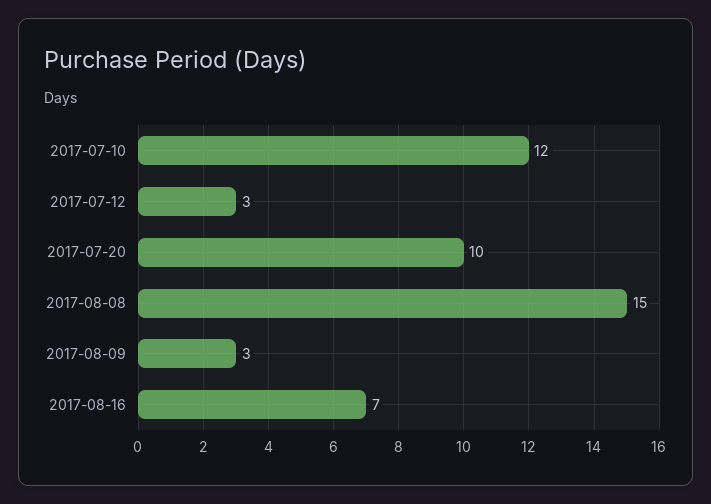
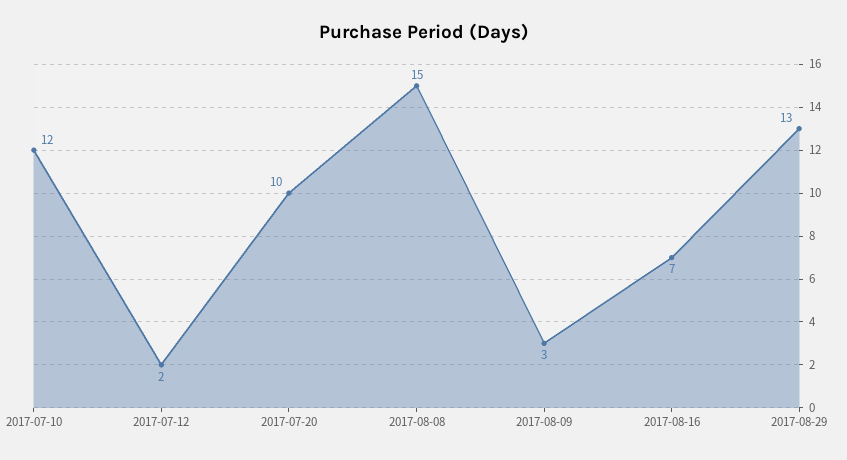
2017-07-12: 3 -> 2
2017-08-29: none -> 13

